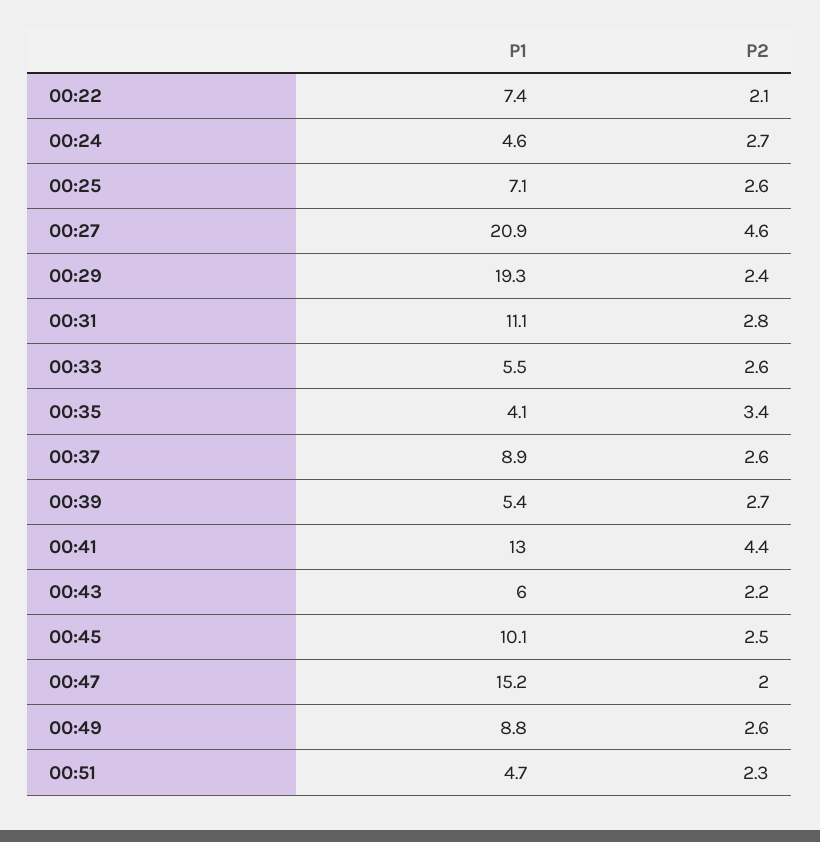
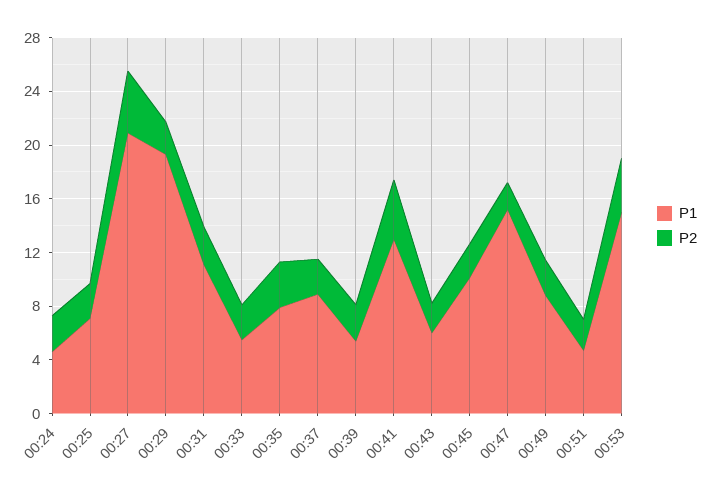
P1, 00:22: 7.4 -> none
P2, 00:22: 2.1 -> none
P1, 00:35: 4.1 -> 8
P1, 00:53: none -> 15
P2, 00:53: none -> 4

